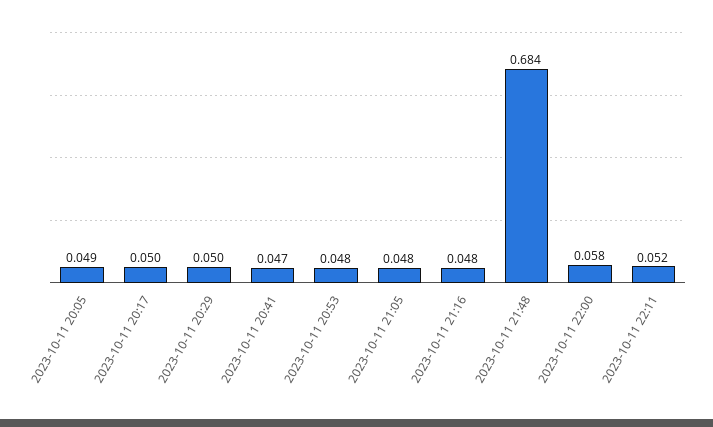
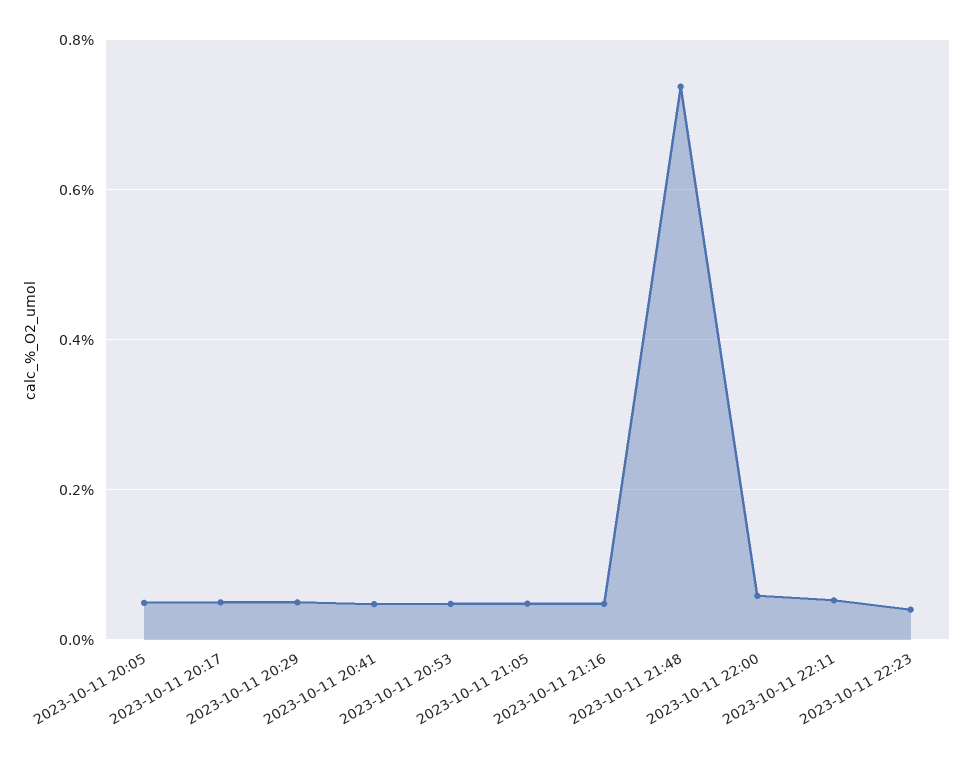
2023-10-11 21:48: 0.684 -> 0.74
2023-10-11 22:23: none -> 0.04

